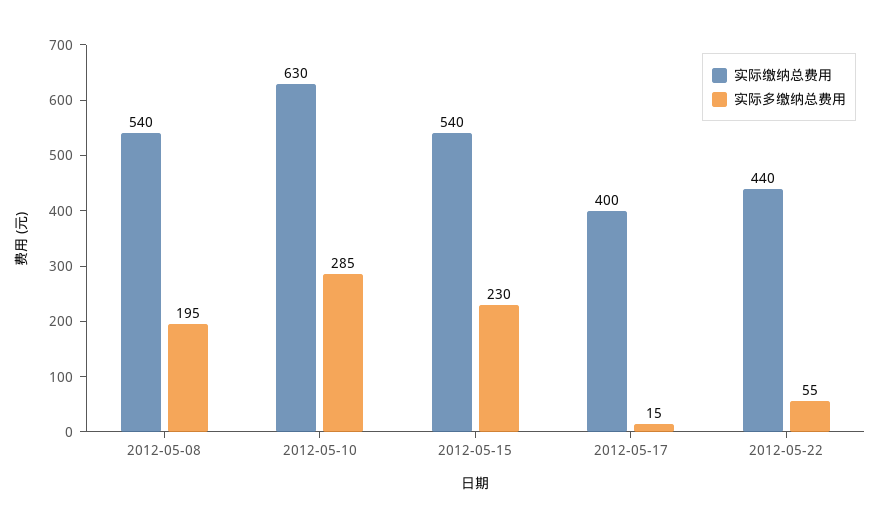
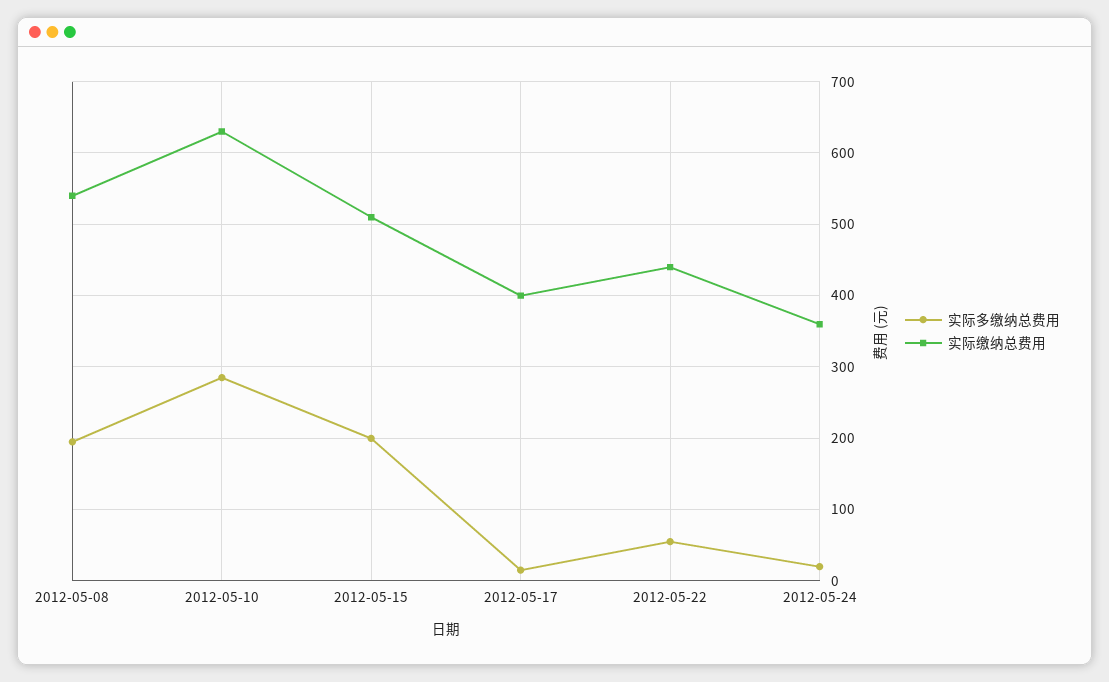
实际缴纳总费用, 2012-05-15: 540 -> 510
实际多缴纳总费用, 2012-05-15: 230 -> 200
实际多缴纳总费用, 2012-05-24: none -> 20
实际缴纳总费用, 2012-05-24: none -> 360

